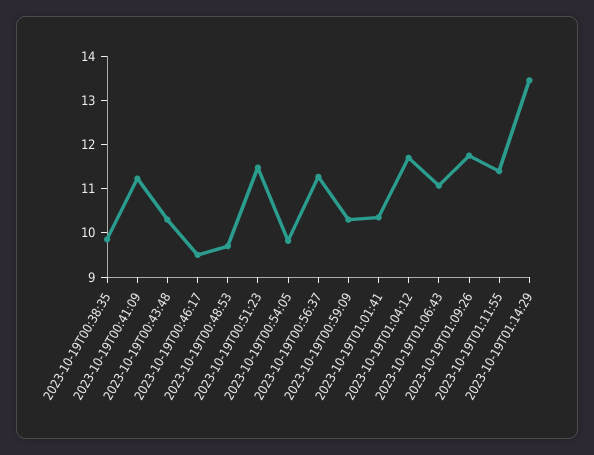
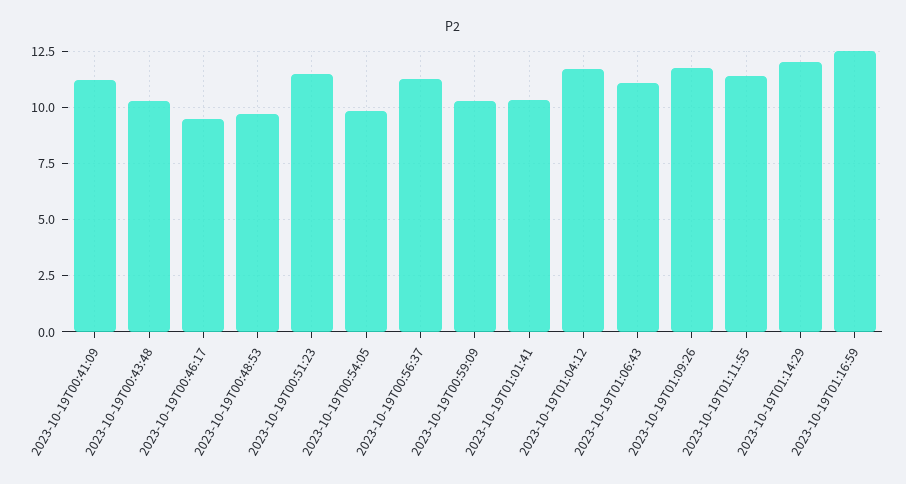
2023-10-19T00:38:35: 9.8 -> none
2023-10-19T01:14:29: 13.4 -> 12
2023-10-19T01:16:59: none -> 12.5

